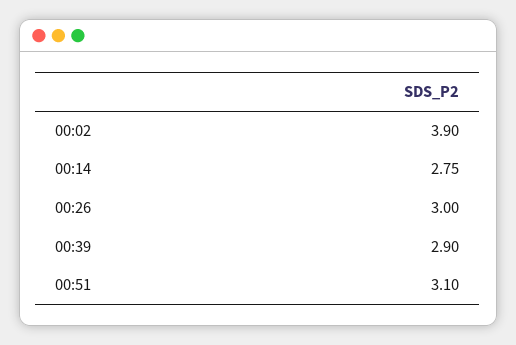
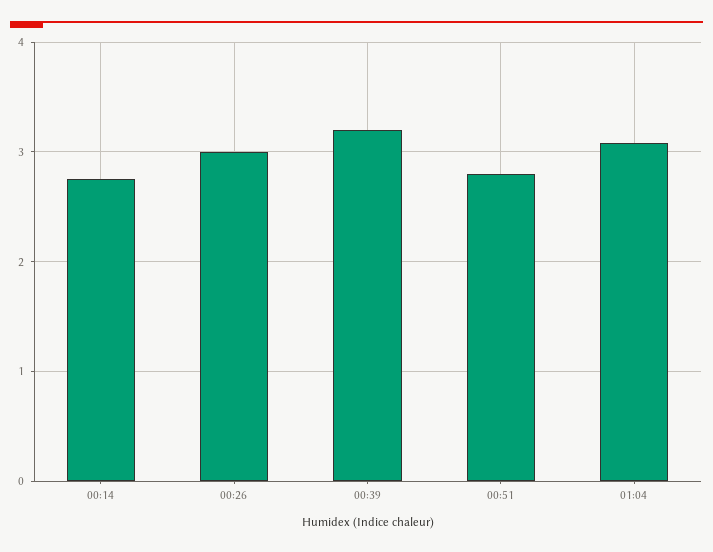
00:02: 3.9 -> none
00:39: 2.9 -> 3.2
00:51: 3.1 -> 2.8
01:04: none -> 3.1

